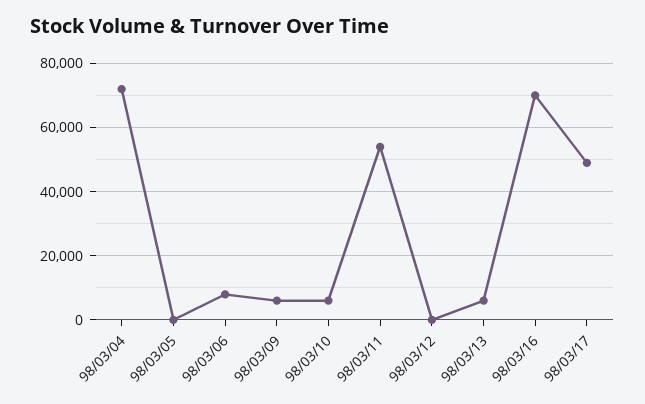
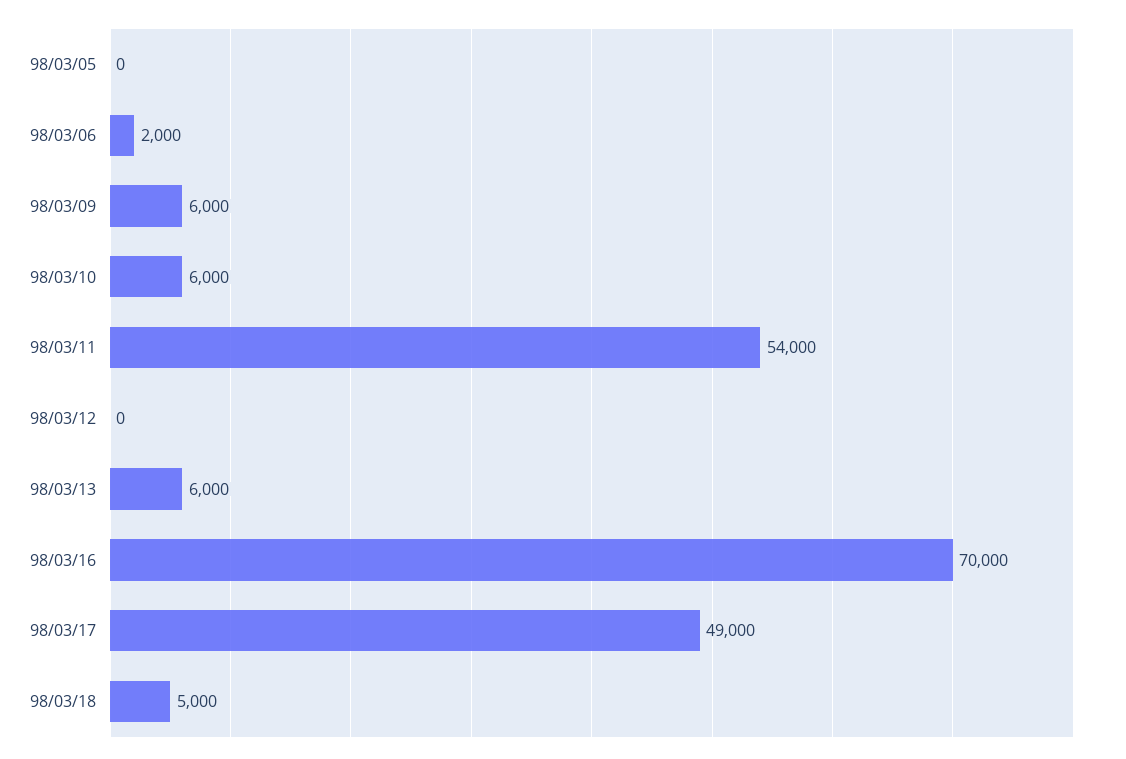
98/03/04: 72000 -> none
98/03/06: 8000 -> 2000
98/03/18: none -> 5000

